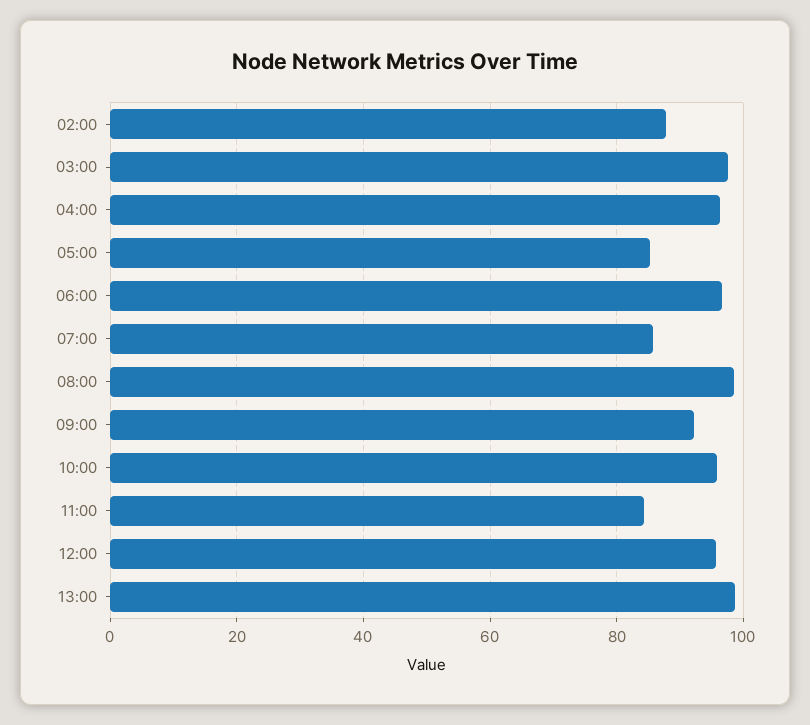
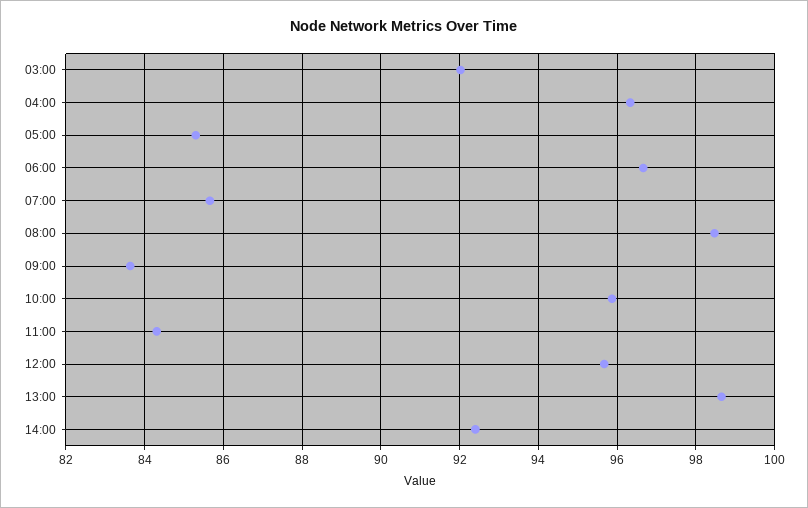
02:00: 88 -> none
03:00: 98 -> 92
09:00: 92 -> 83.6
14:00: none -> 92.4

